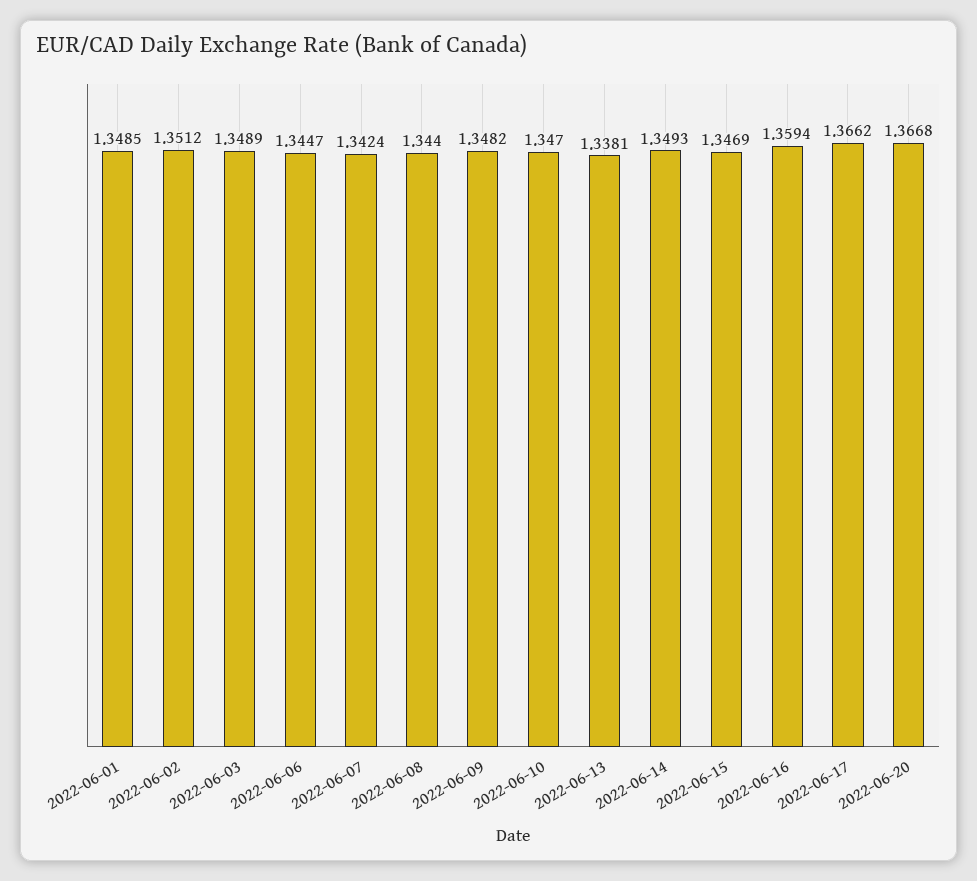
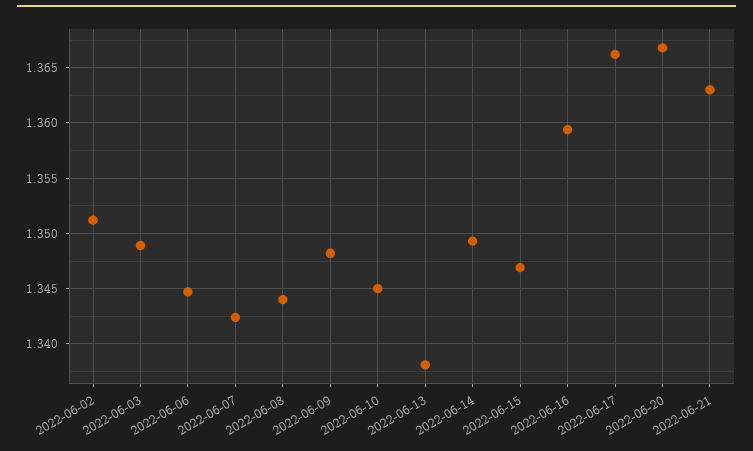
2022-06-01: 1.3485 -> none
2022-06-10: 1.347 -> 1.345
2022-06-21: none -> 1.363

